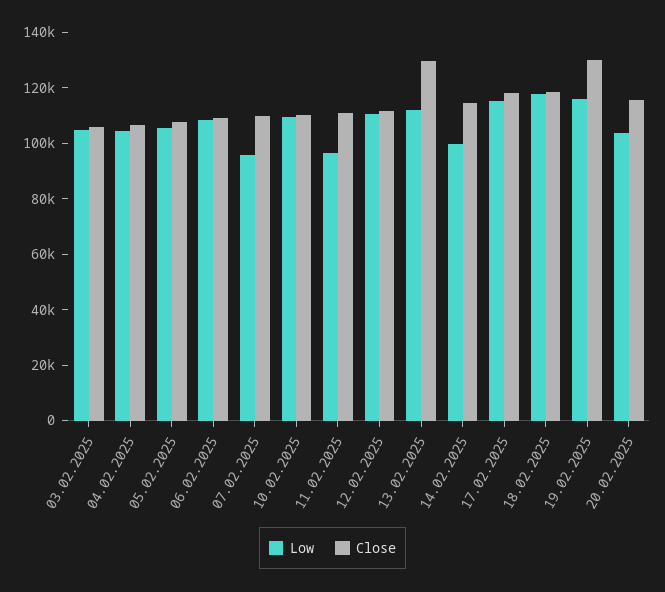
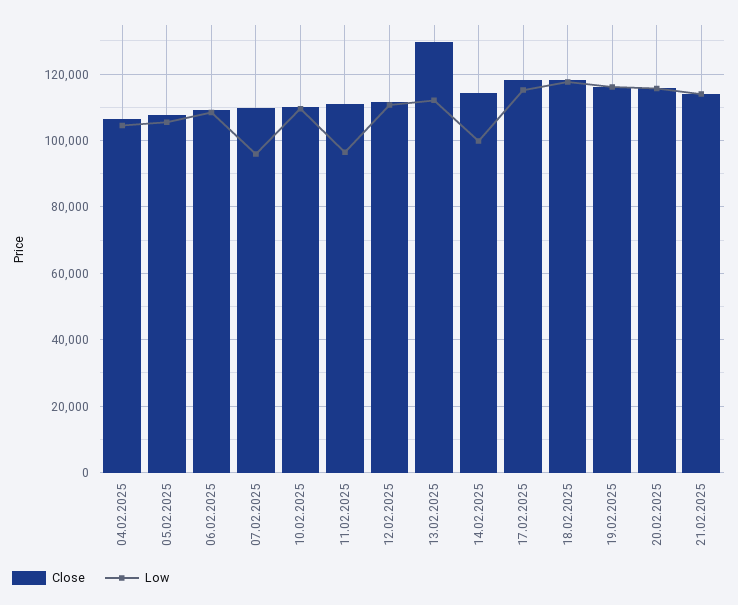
Low, 03.02.2025: 105000 -> none
Close, 03.02.2025: 105000 -> none
Close, 19.02.2025: 130000 -> 116000
Low, 20.02.2025: 105000 -> 116000
Close, 21.02.2025: none -> 114000
Low, 21.02.2025: none -> 114000

